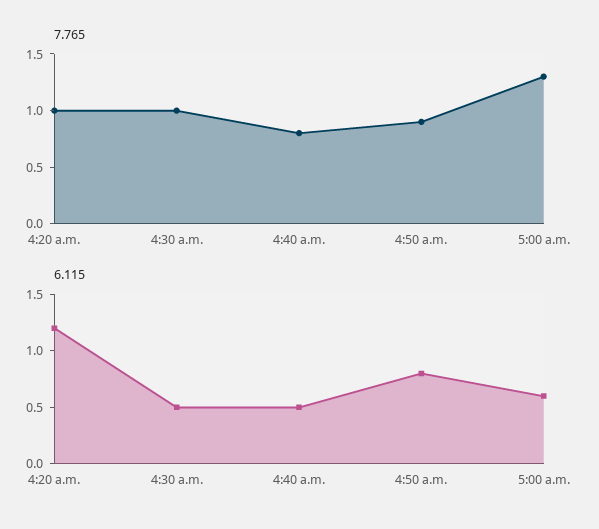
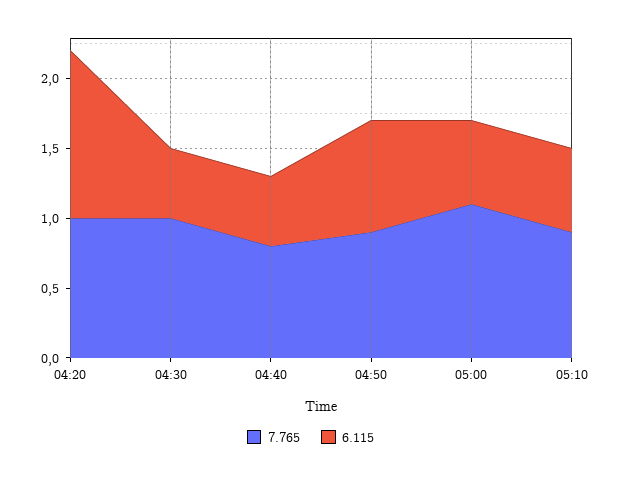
7.765, 5:00 a.m.: 1.3 -> 1.1
7.765, 05:10: none -> 0.9
6.115, 05:10: none -> 0.6

